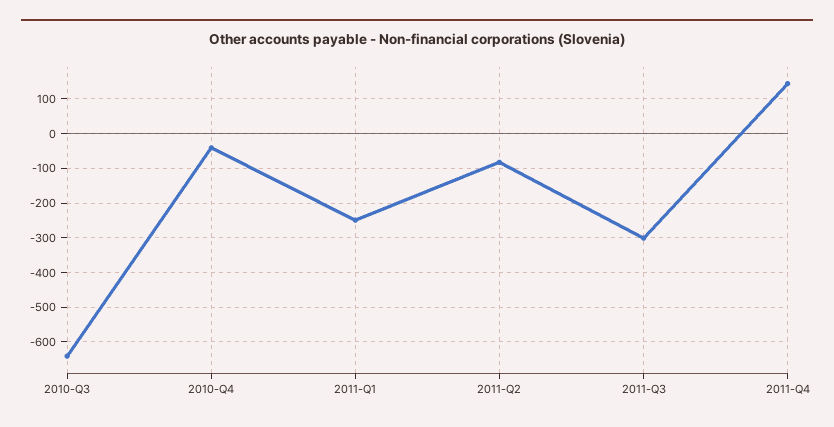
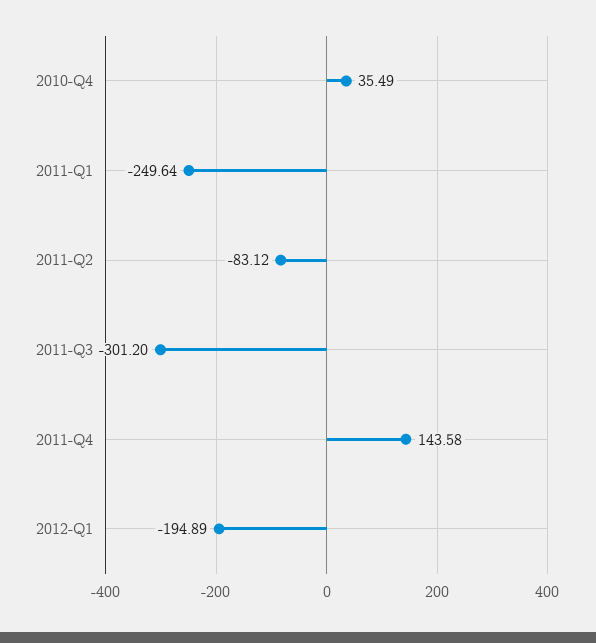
2010-Q3: -640 -> none
2010-Q4: -40 -> 35.49
2012-Q1: none -> -194.89

